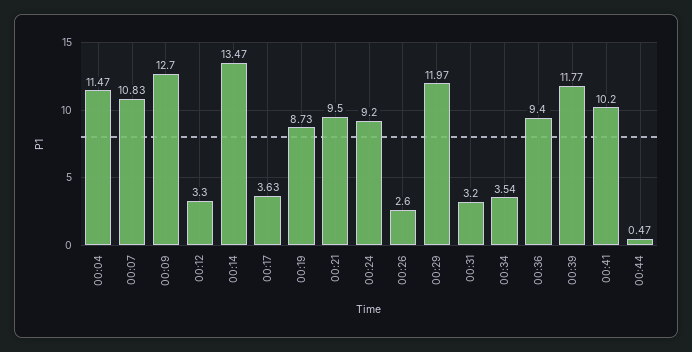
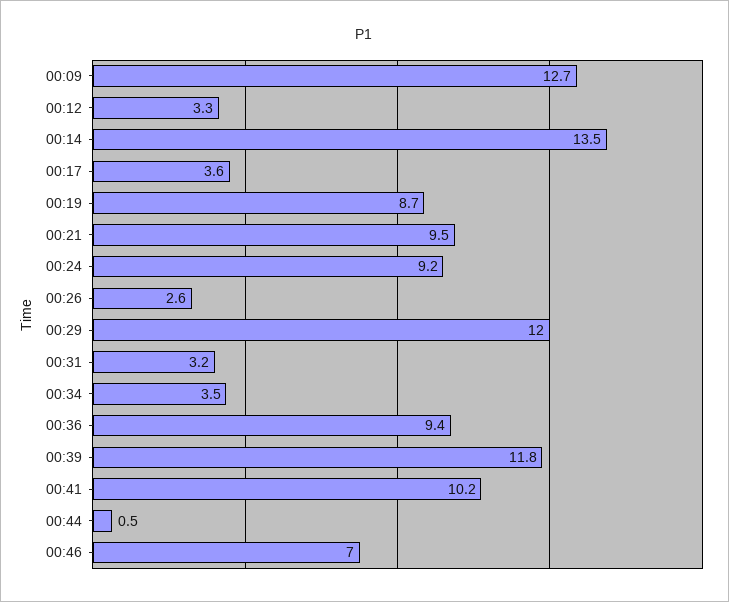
00:04: 11.47 -> none
00:07: 10.83 -> none
00:46: none -> 7

